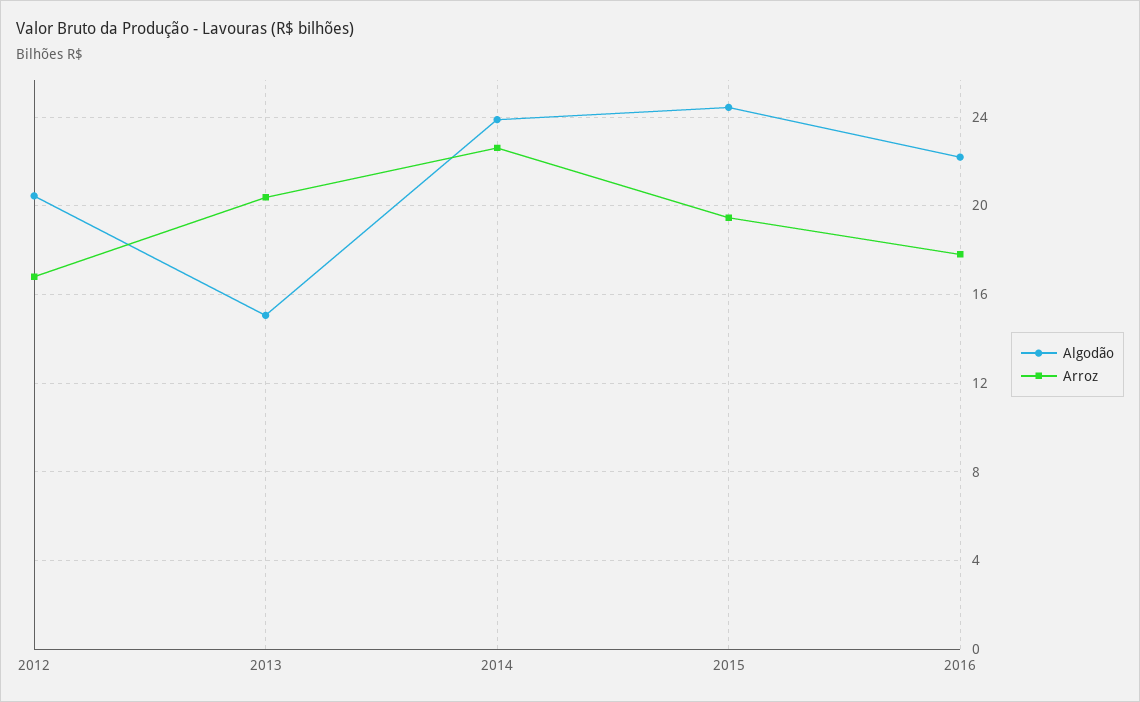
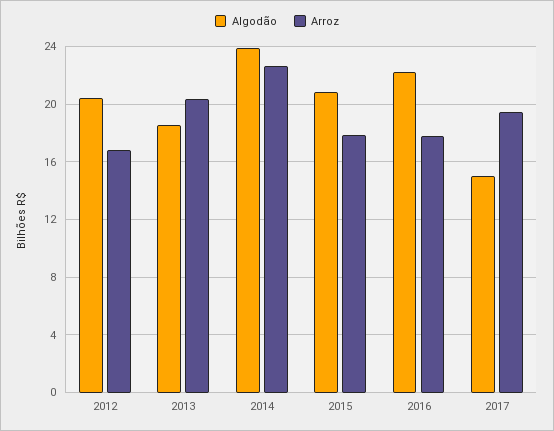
Algodão, 2013: 15 -> 18.5
Algodão, 2015: 24.5 -> 21
Arroz, 2015: 19.5 -> 18
Algodão, 2017: none -> 15
Arroz, 2017: none -> 19.5

